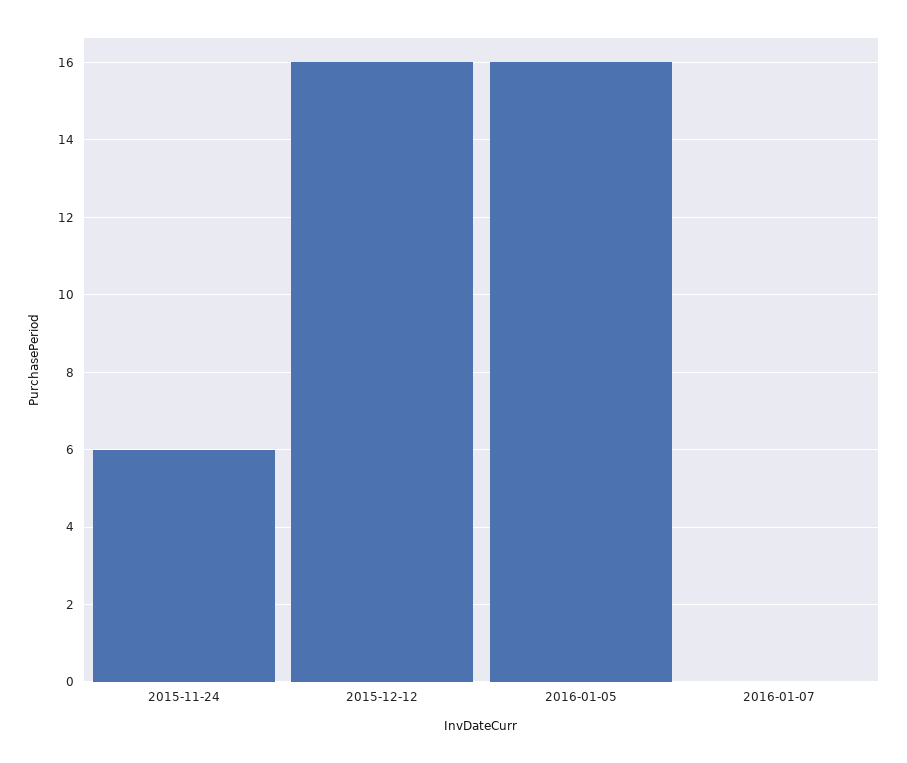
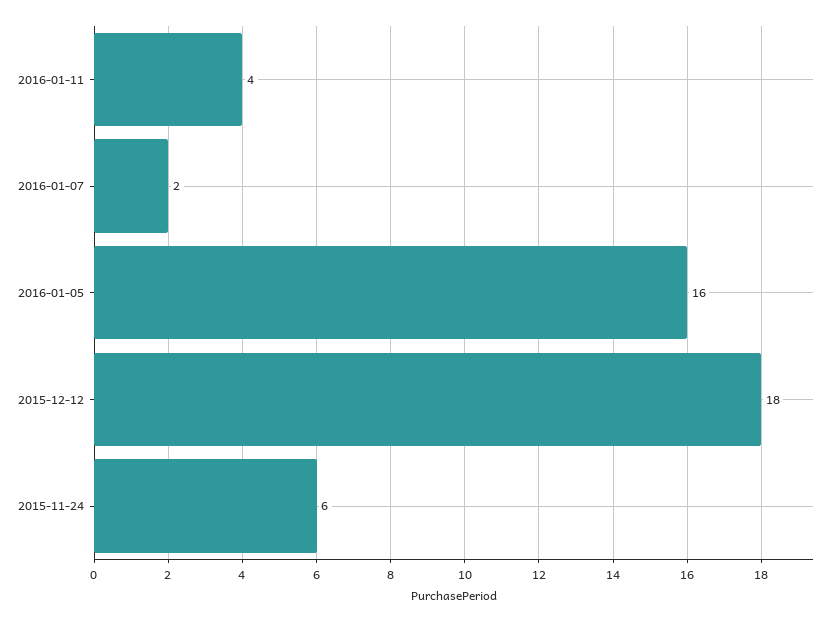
2015-12-12: 16 -> 18
2016-01-07: 0 -> 2
2016-01-11: none -> 4

